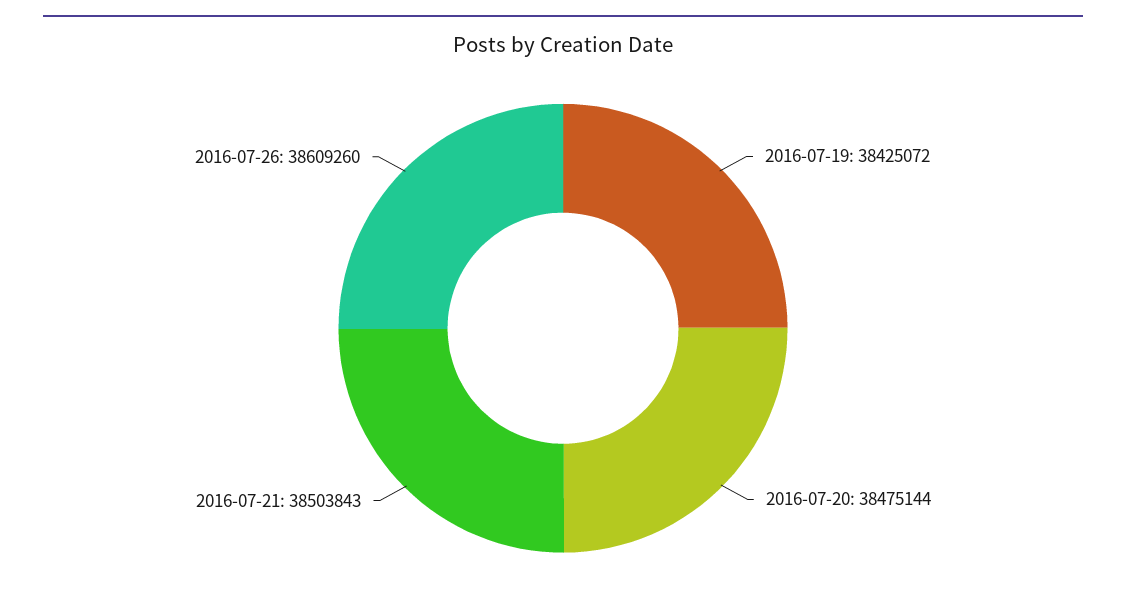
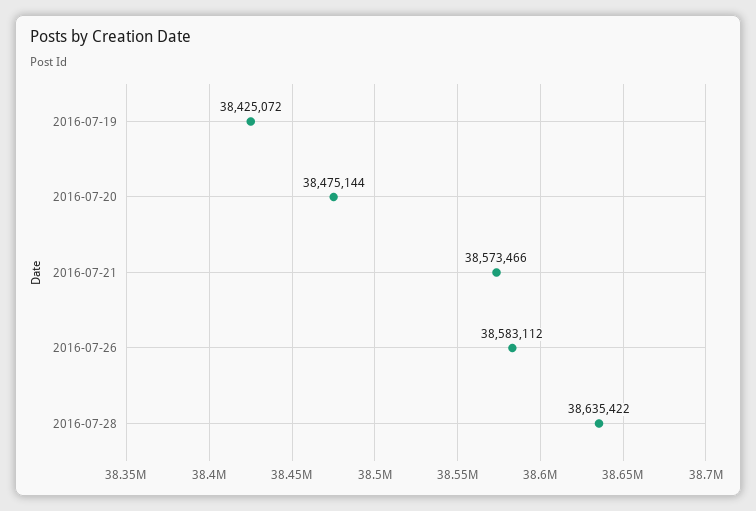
2016-07-21: 38503843 -> 38573466
2016-07-26: 38609260 -> 38583112
2016-07-28: none -> 38635422

